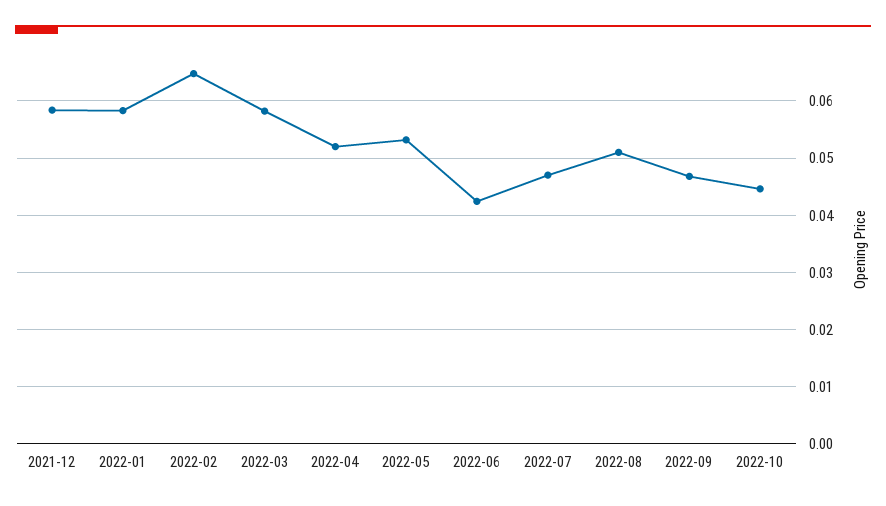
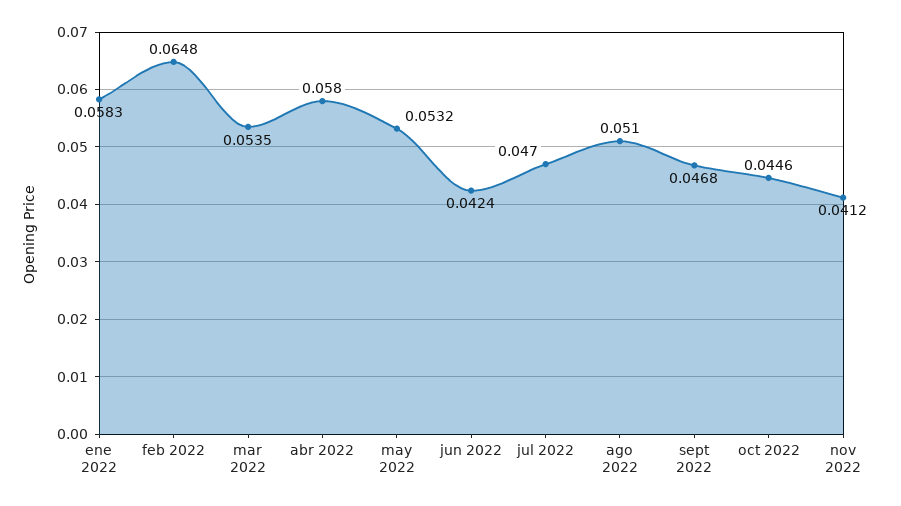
2021-12: 0.058 -> none
2022-03: 0.058 -> 0.0535
2022-04: 0.052 -> 0.058
nov 2022: none -> 0.0412

